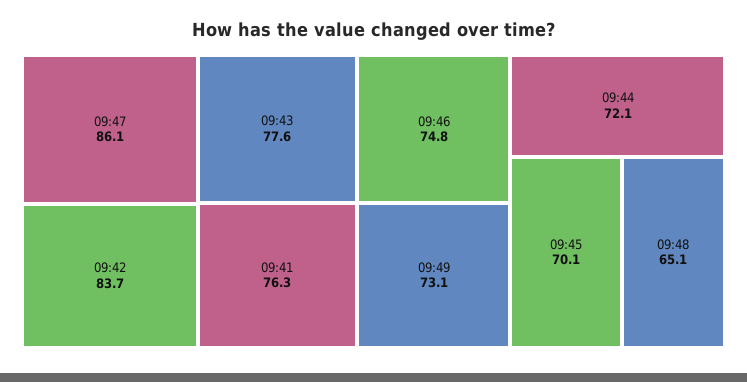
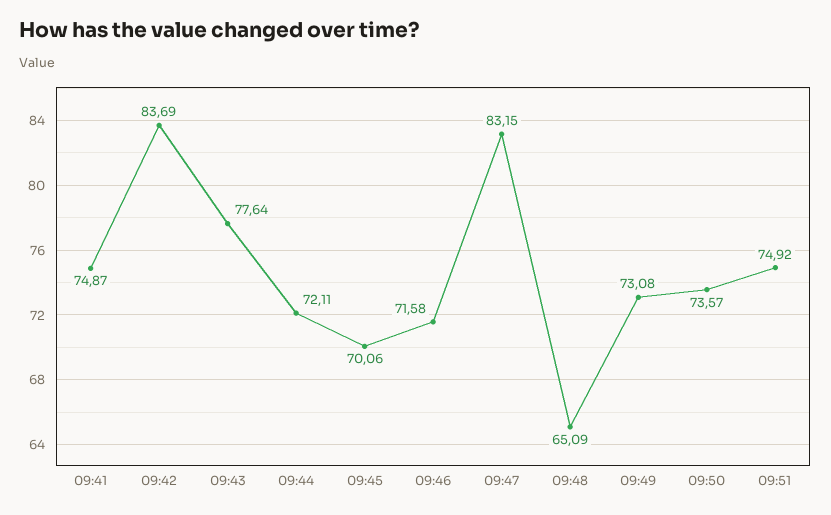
09:47: 86.1 -> 83.15
09:41: 76.3 -> 74.87
09:46: 74.8 -> 71.58
09:50: none -> 73.57
09:51: none -> 74.92

